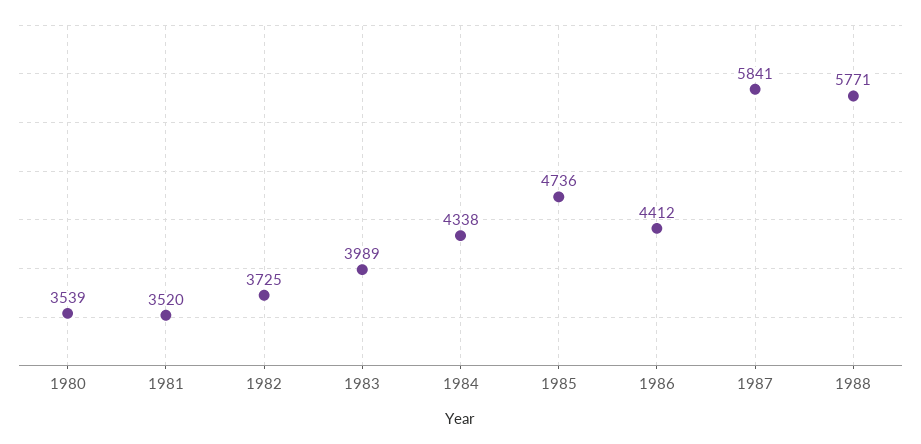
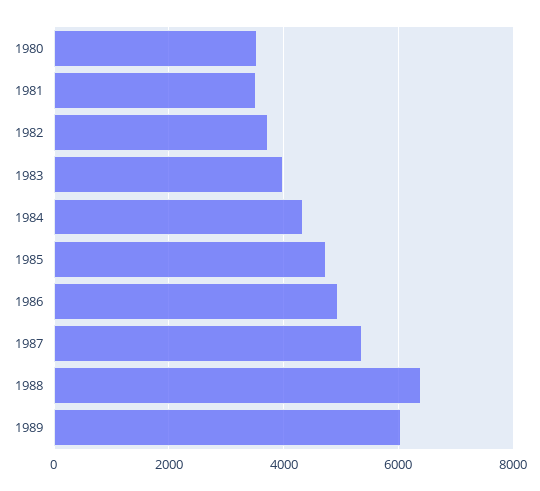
1986: 4412 -> 5000
1987: 5841 -> 5400
1988: 5771 -> 6400
1989: none -> 6000

